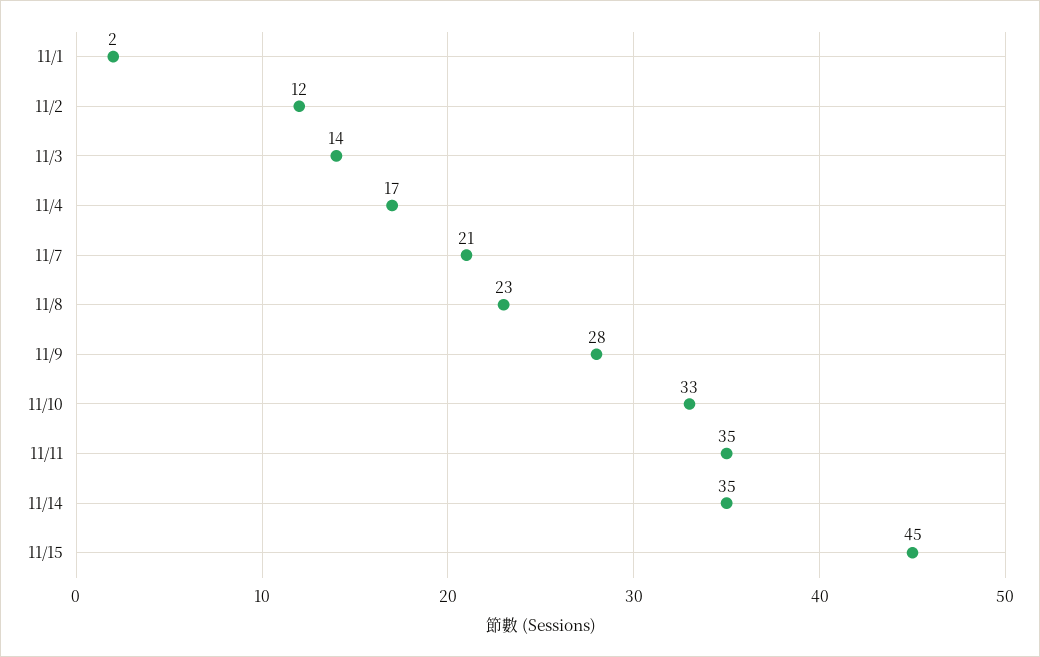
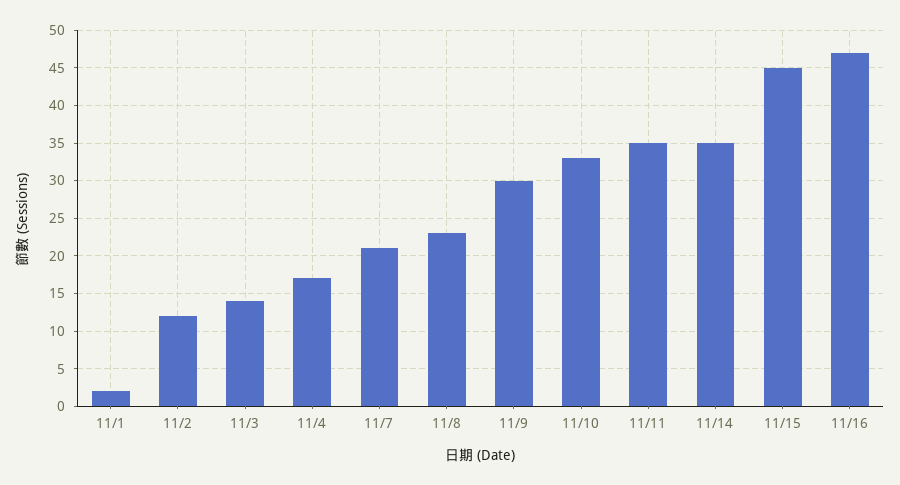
11/9: 28 -> 30
11/16: none -> 47

